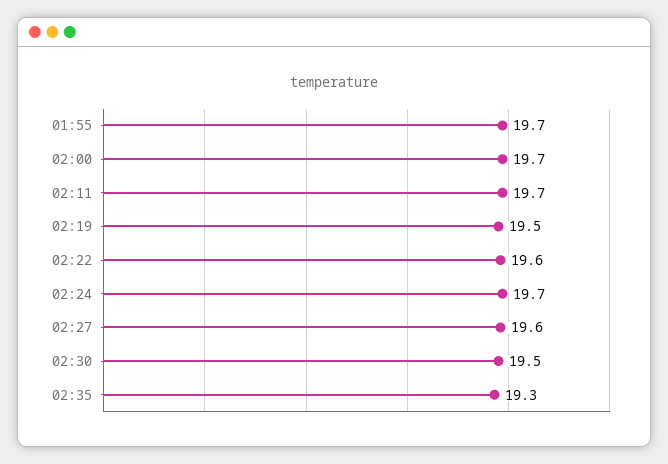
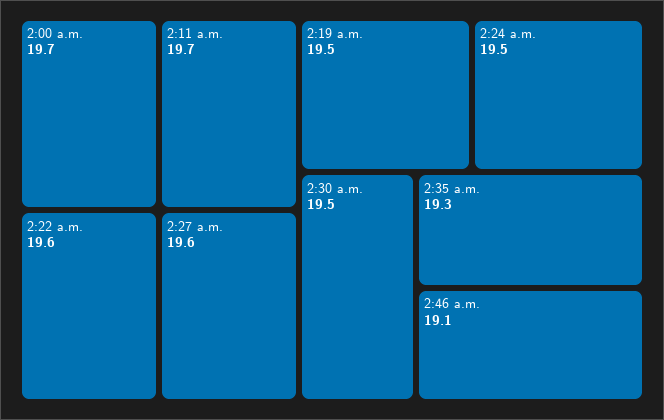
01:55: 19.7 -> none
02:24: 19.7 -> 19.5
2:46 a.m.: none -> 19.1

